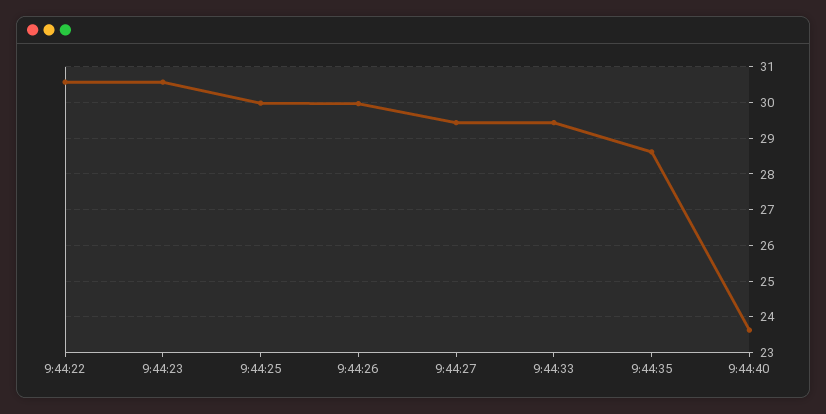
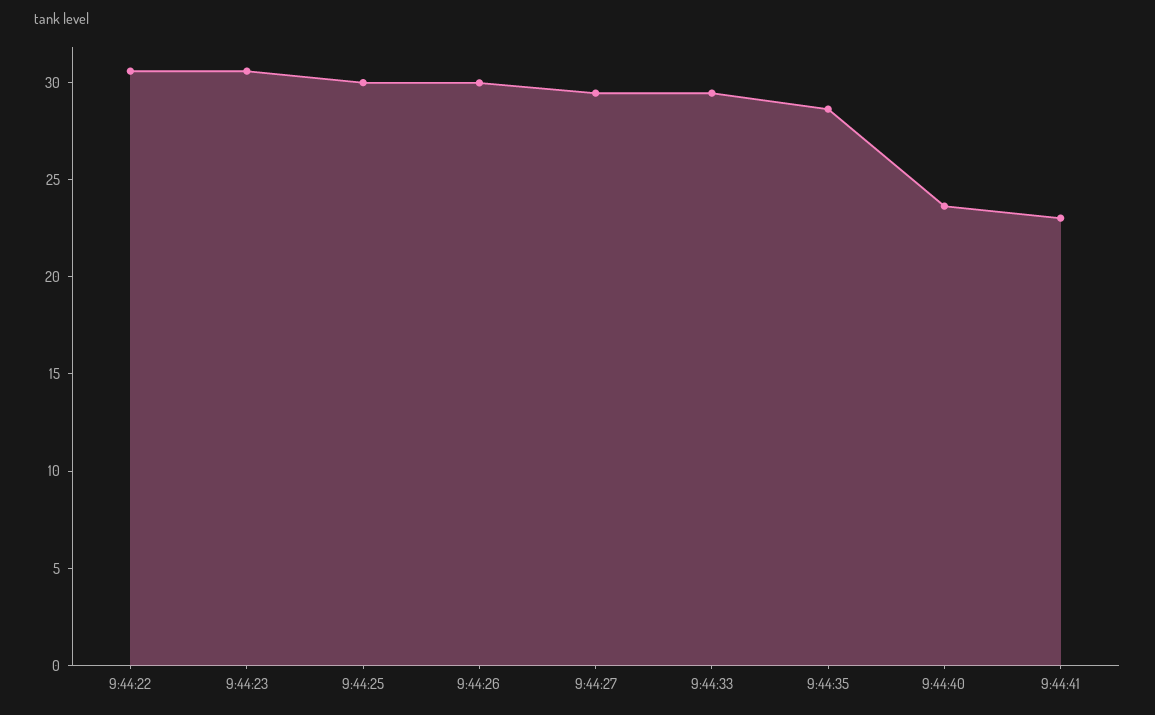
9:44:41: none -> 23

